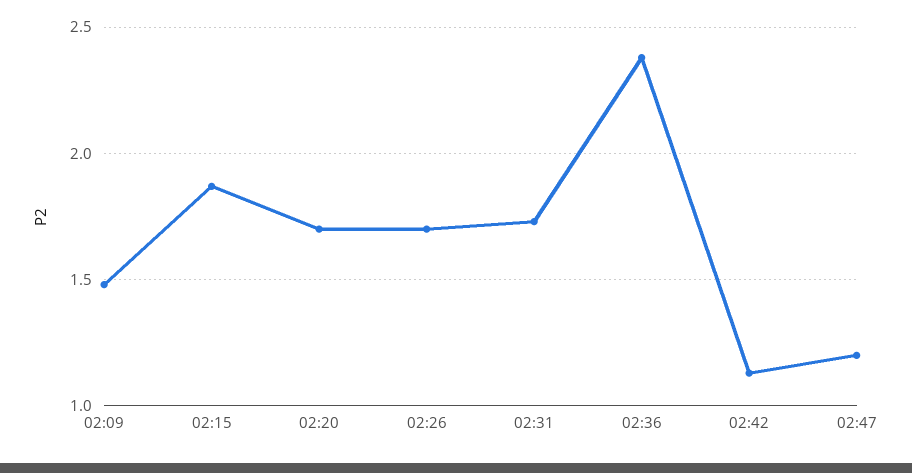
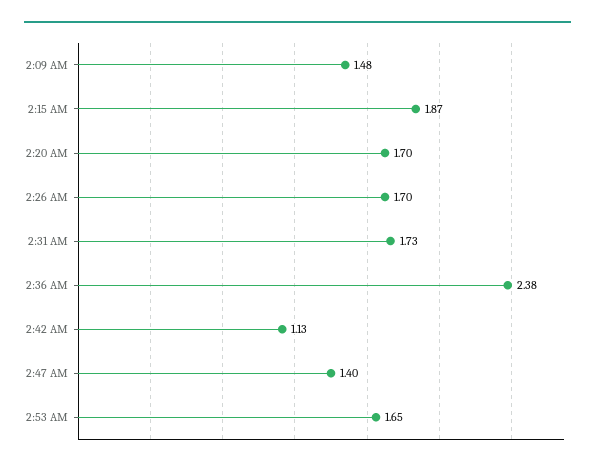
02:47: 1.2 -> 1.4
2:53 AM: none -> 1.65

